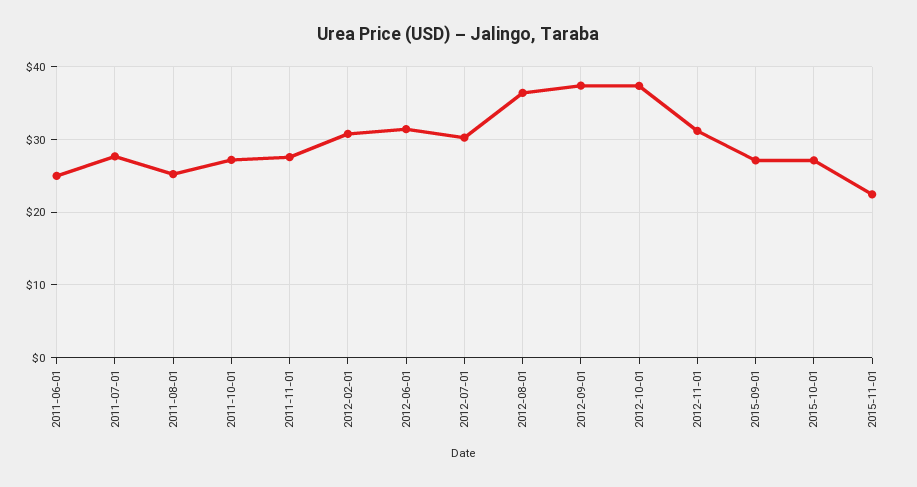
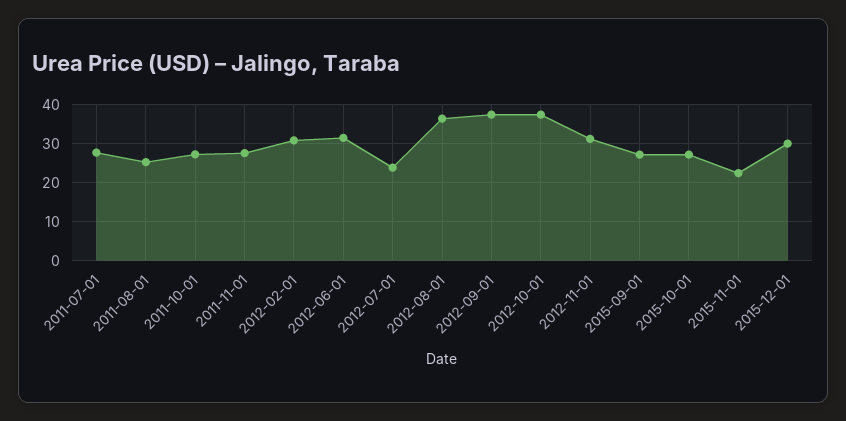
2011-06-01: 25 -> none
2012-07-01: 30 -> 24
2015-12-01: none -> 30

